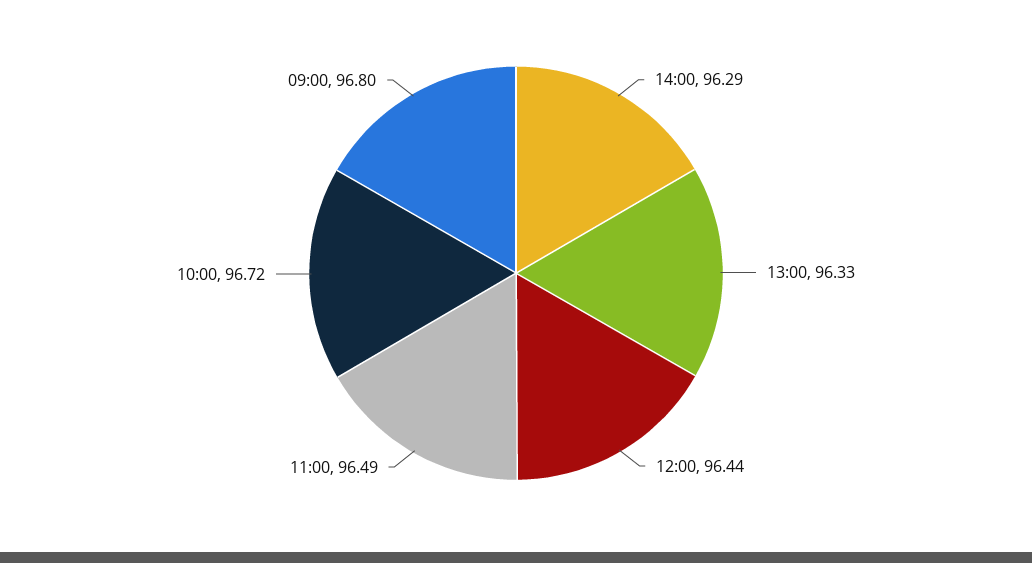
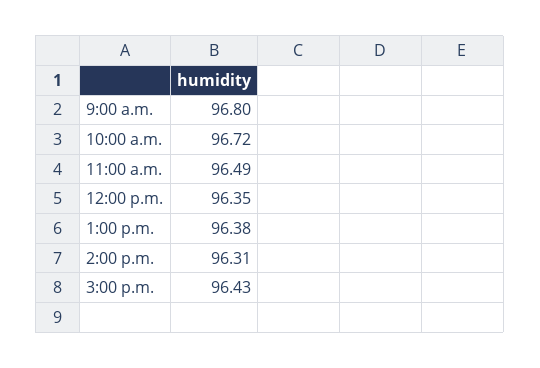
14:00: 96.29 -> 96.31
13:00: 96.33 -> 96.38
12:00: 96.44 -> 96.35
3:00 p.m.: none -> 96.43

